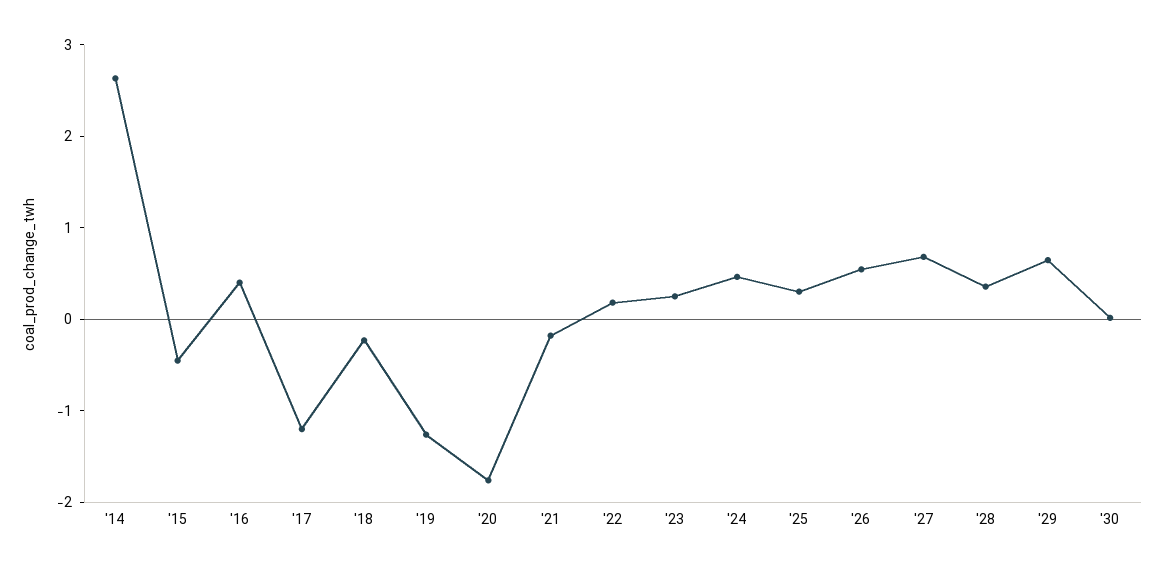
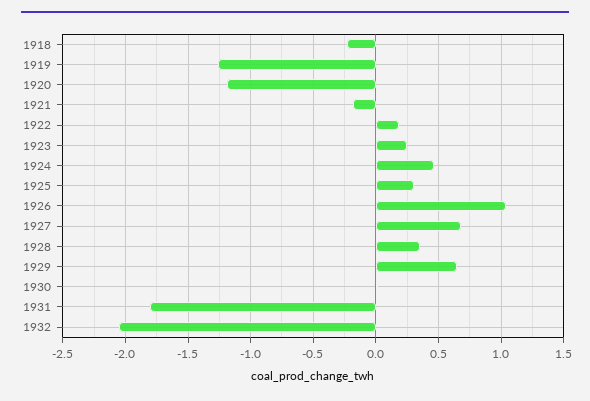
'14: 2.6 -> none
'15: -0.4 -> none
'16: 0.4 -> none
'17: -1.2 -> none
'20: -1.8 -> -1.2
'26: 0.6 -> 1.05
1931: none -> -1.8
1932: none -> -2.05

